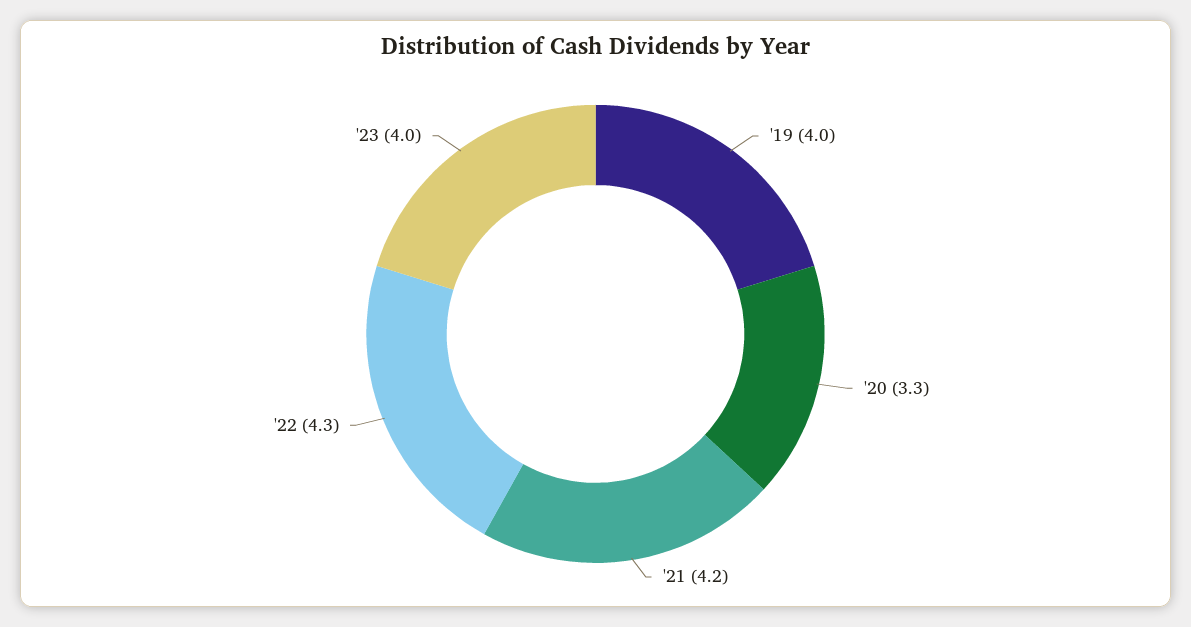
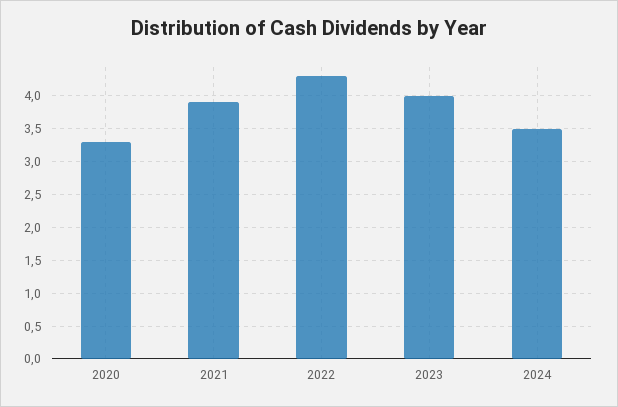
'19: 4 -> none
'21: 4.2 -> 3.9
2024: none -> 3.5

